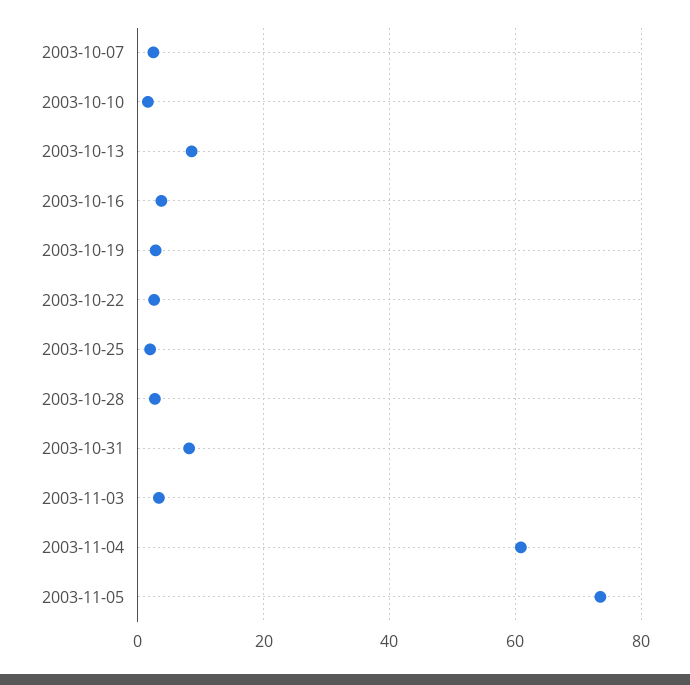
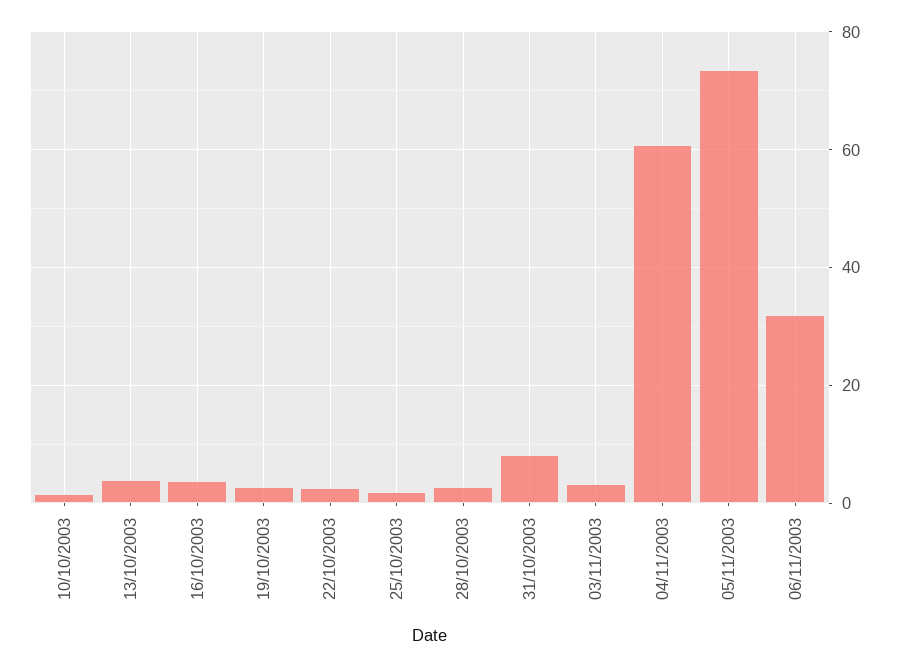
2003-10-07: 2 -> none
2003-10-13: 8 -> 4
06/11/2003: none -> 32

